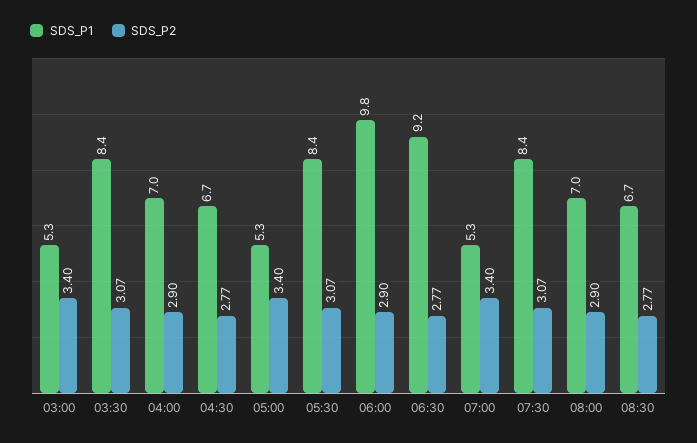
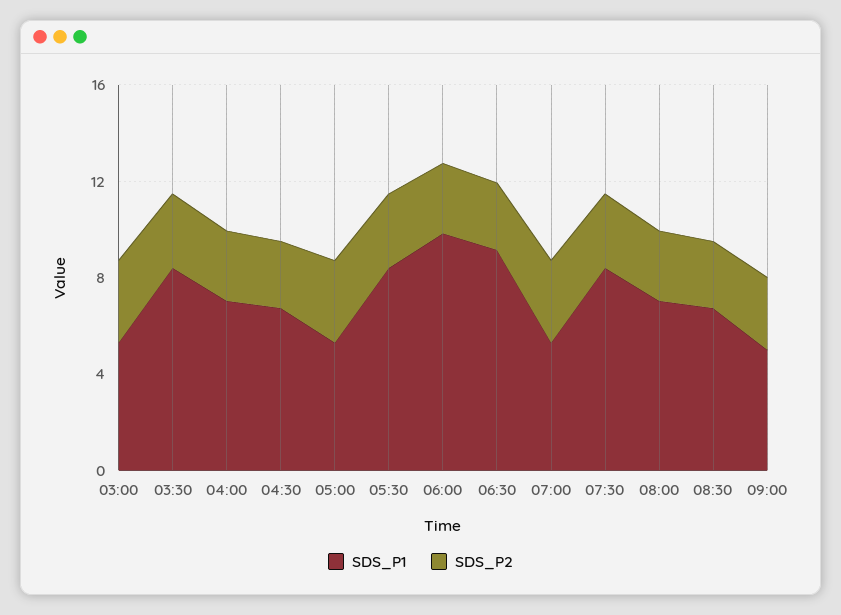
SDS_P1, 09:00: none -> 5
SDS_P2, 09:00: none -> 3

